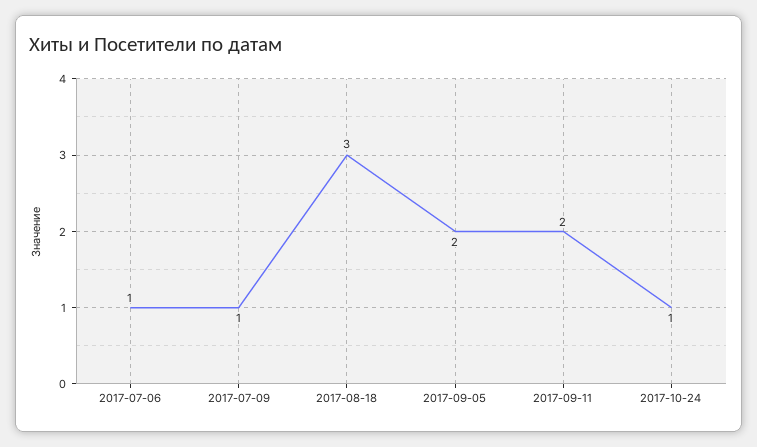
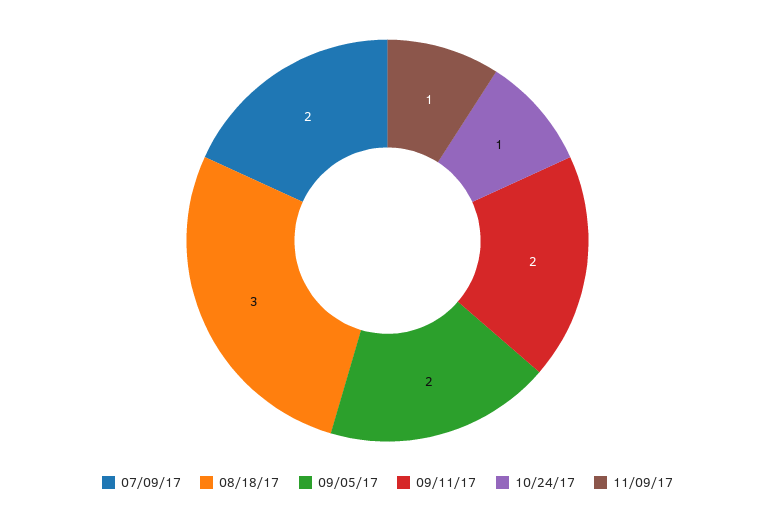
2017-07-06: 1 -> none
2017-07-09: 1 -> 2
11/09/17: none -> 1

